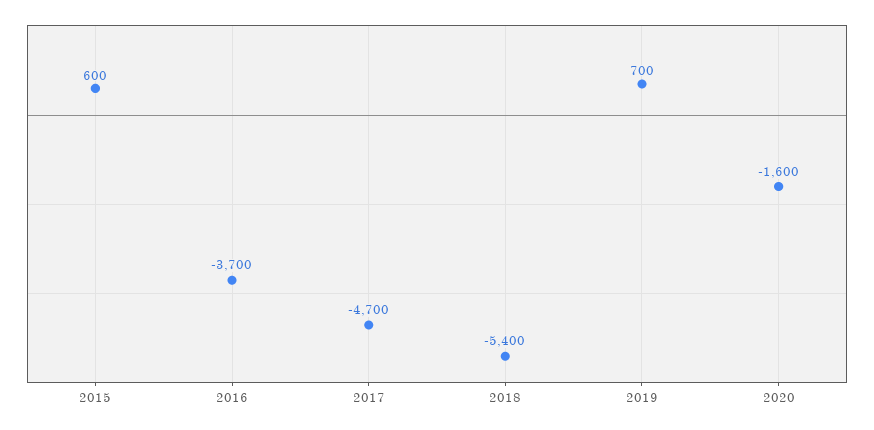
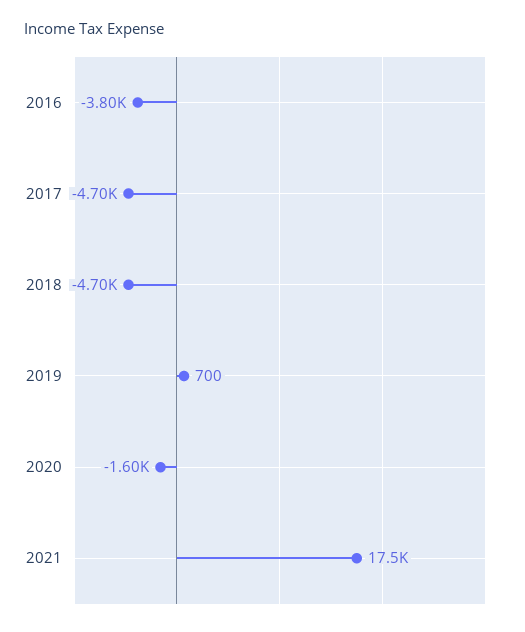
2015: 600 -> none
2016: -3700 -> -3800
2018: -5400 -> -4700
2021: none -> 17500

